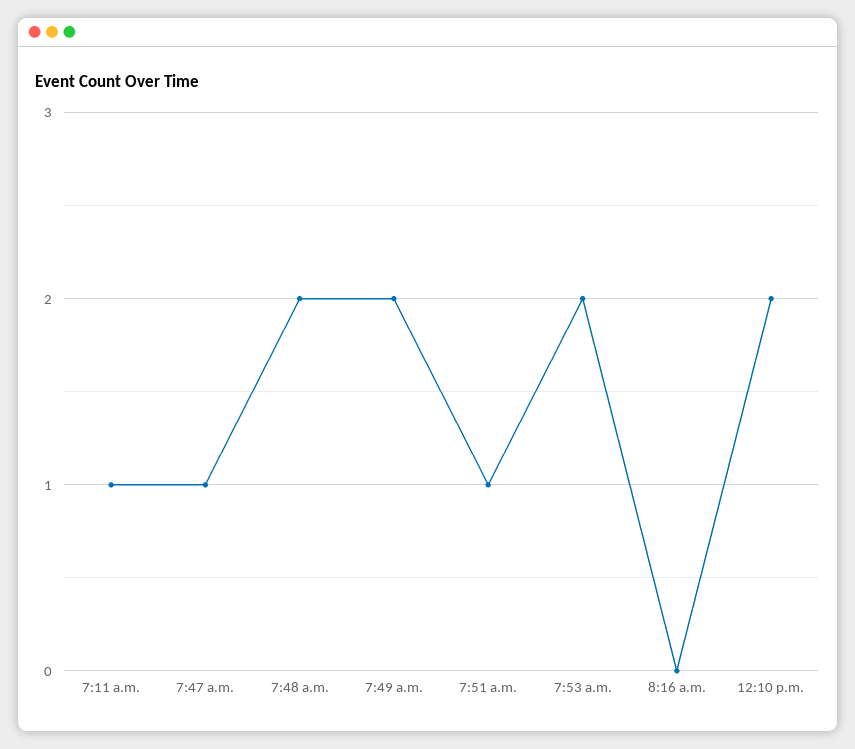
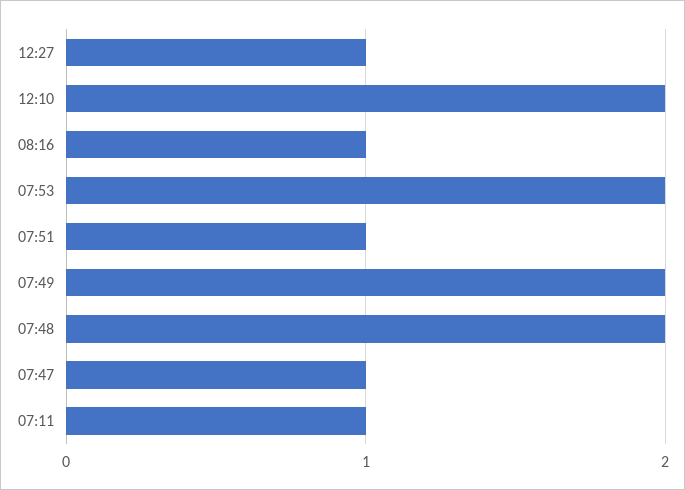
8:16 a.m.: 0 -> 1
12:27: none -> 1

